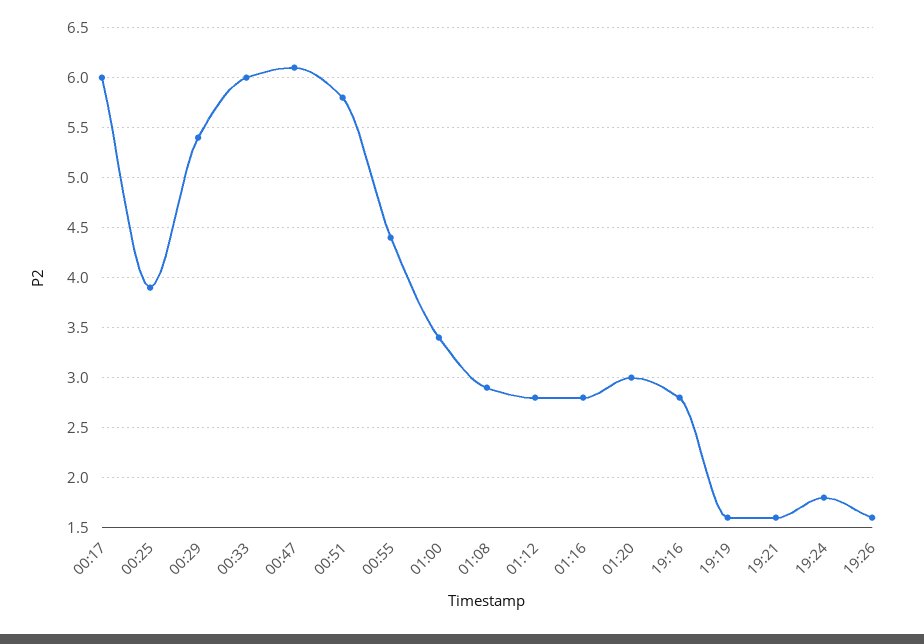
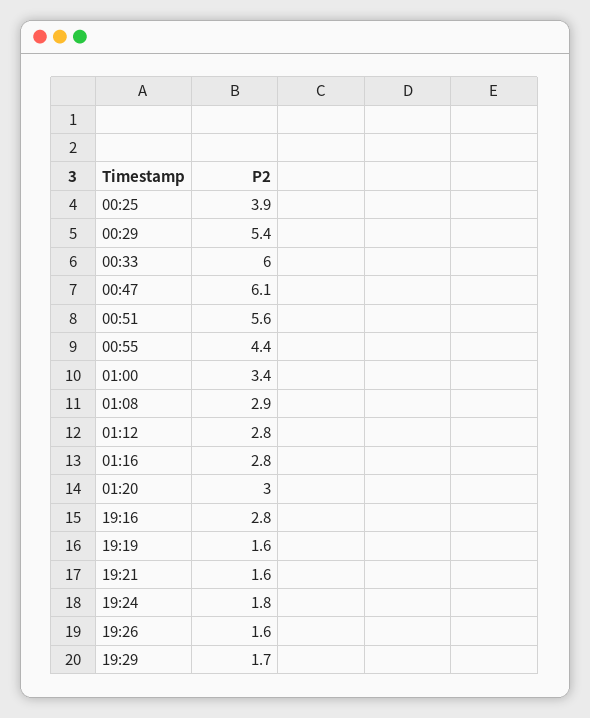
00:17: 6 -> none
00:51: 5.8 -> 5.6
19:29: none -> 1.7

